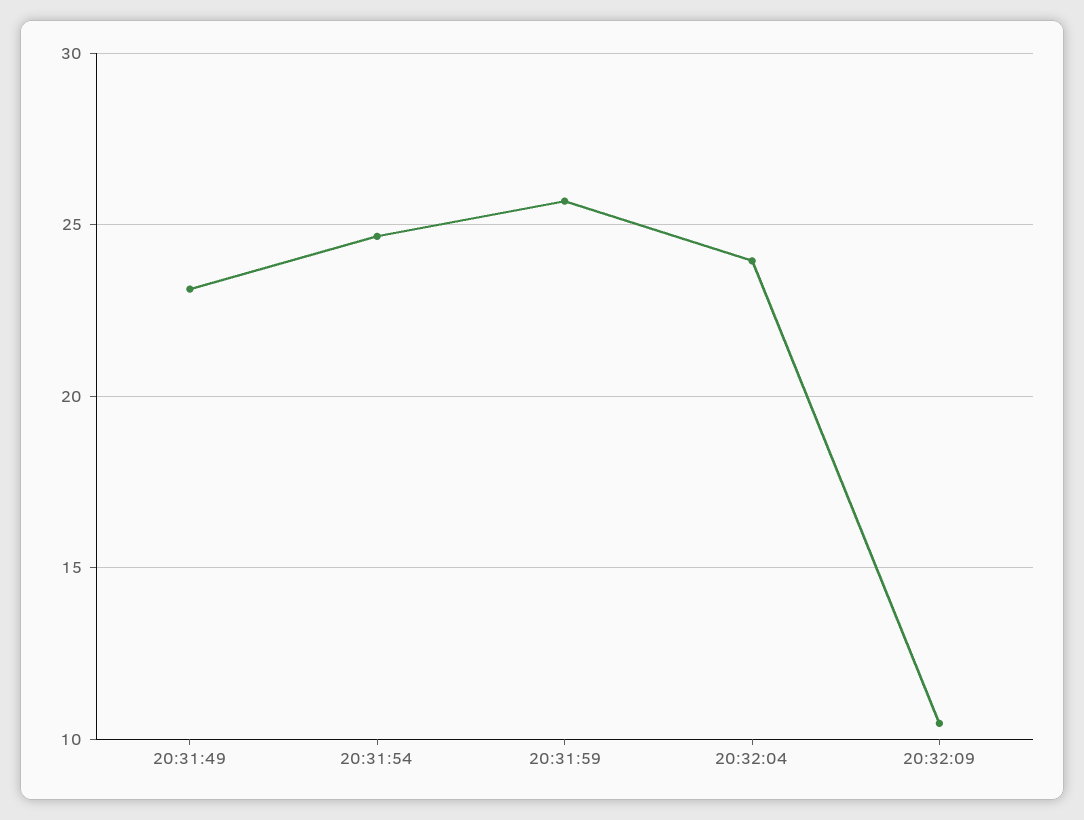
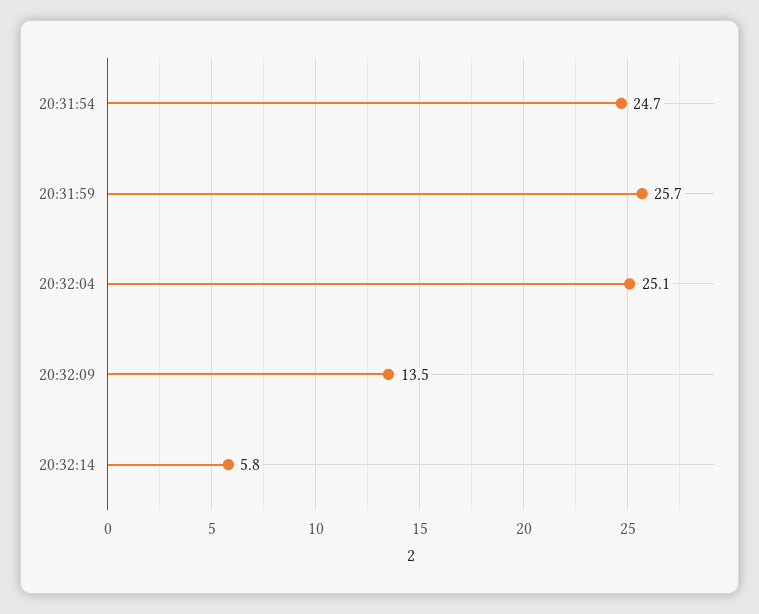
20:31:49: 23 -> none
20:32:04: 24 -> 25.1
20:32:09: 10.5 -> 13.5
20:32:14: none -> 5.8

